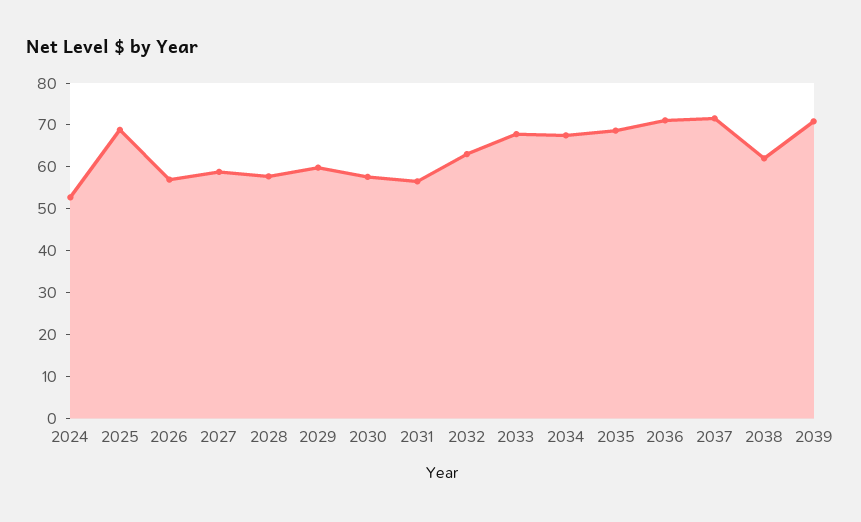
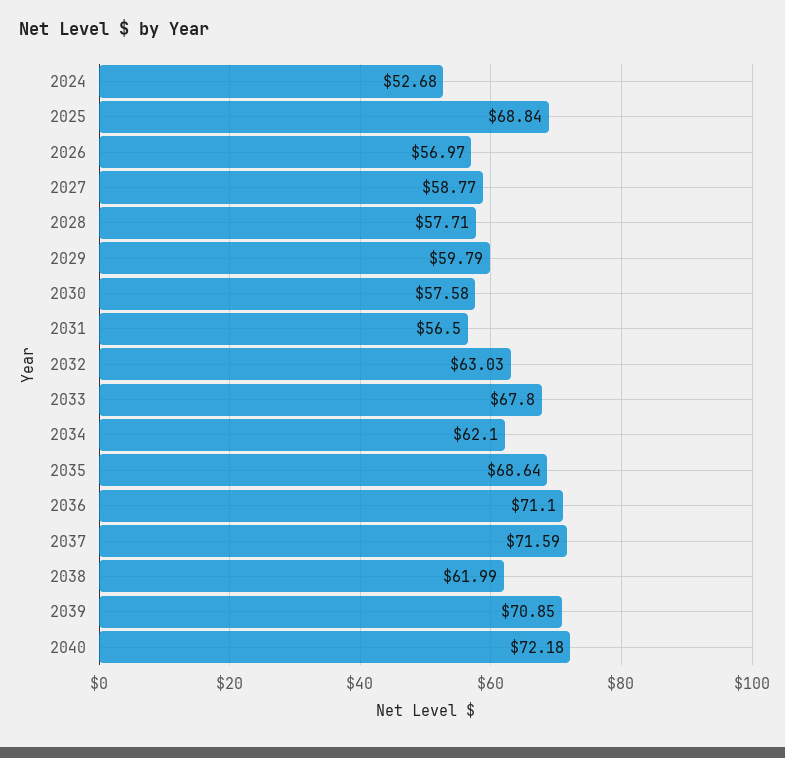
2034: 68 -> 62.1
2040: none -> 72.18

